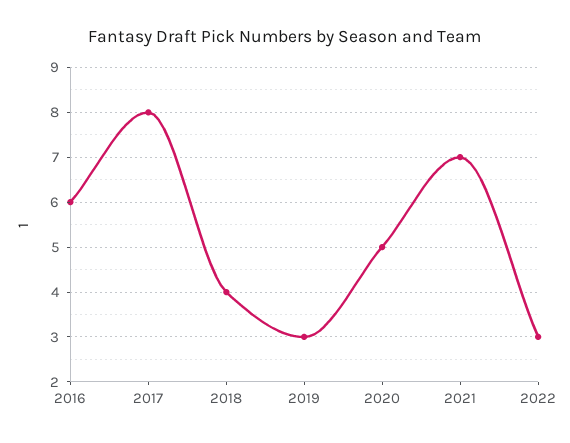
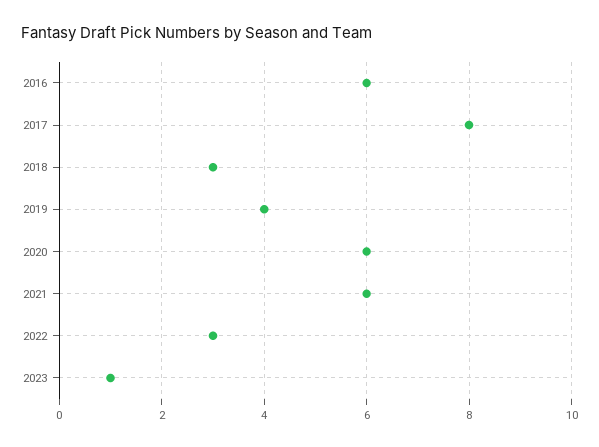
2018: 4 -> 3
2019: 3 -> 4
2020: 5 -> 6
2021: 7 -> 6
2023: none -> 1

